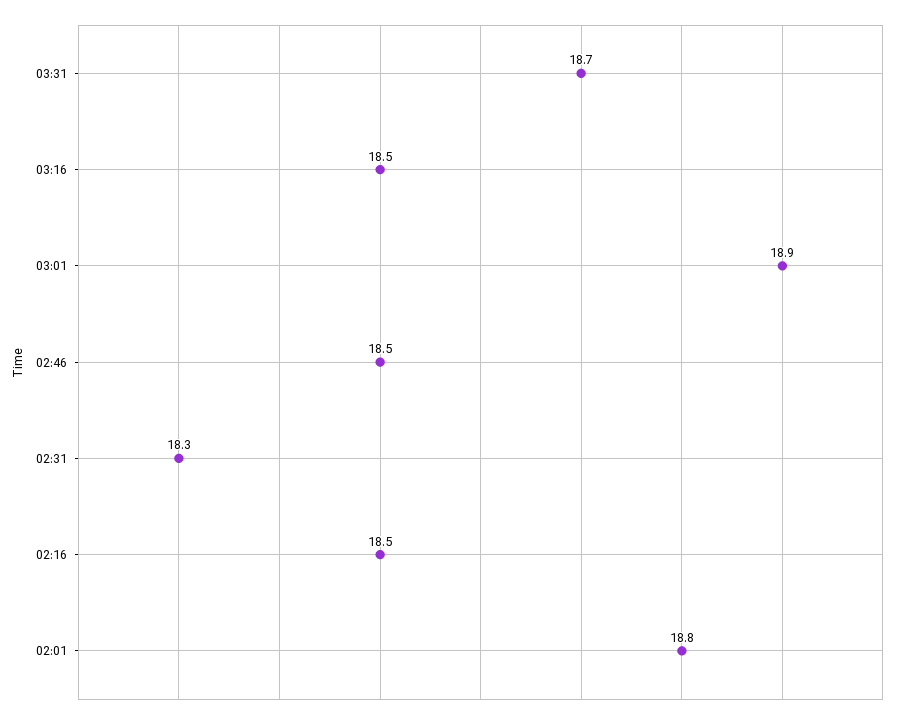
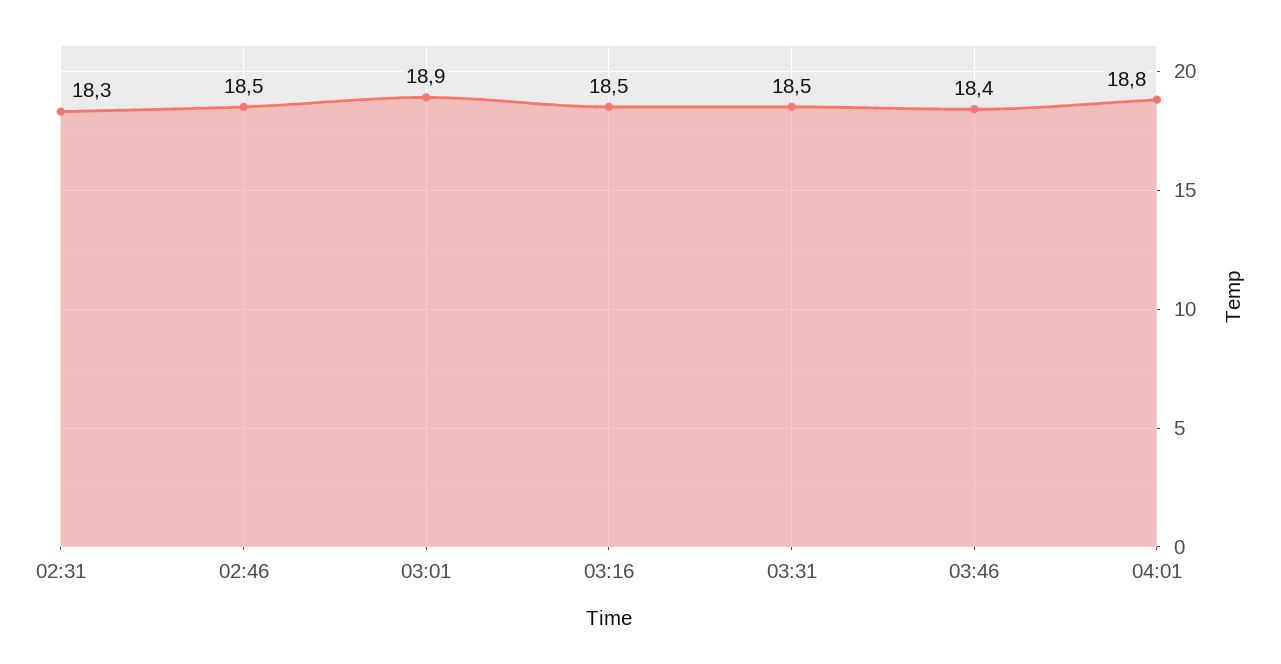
03:31: 18.7 -> 18.5
02:16: 18.5 -> none
02:01: 18.8 -> none
03:46: none -> 18.4
04:01: none -> 18.8

